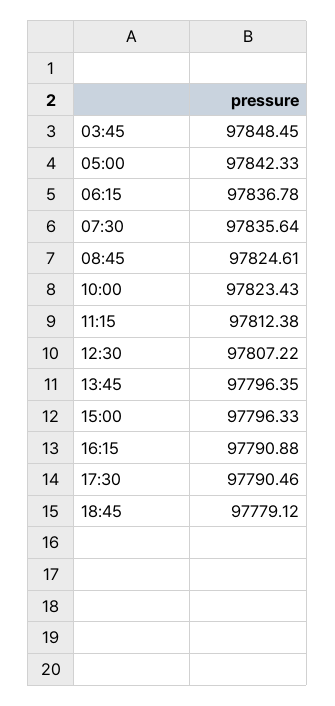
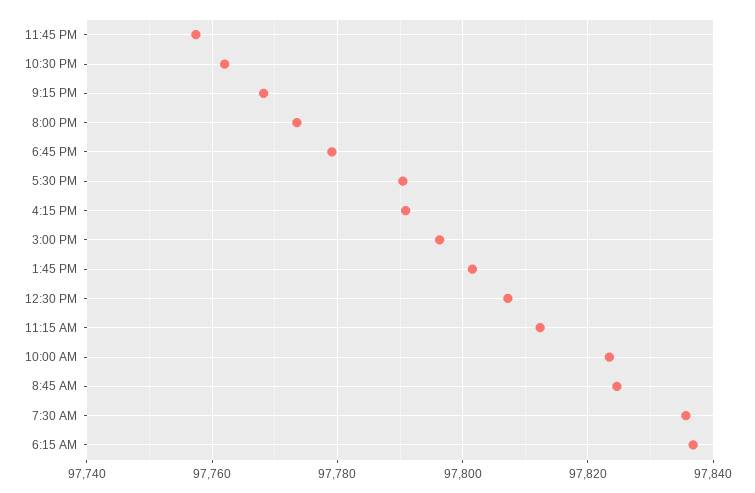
03:45: 97848.45 -> none
05:00: 97842.33 -> none
13:45: 97796.35 -> 97802
11:45 PM: none -> 97758
10:30 PM: none -> 97762
9:15 PM: none -> 97768
8:00 PM: none -> 97774

